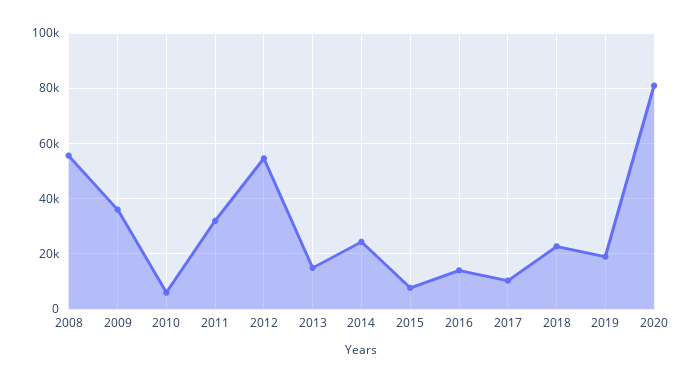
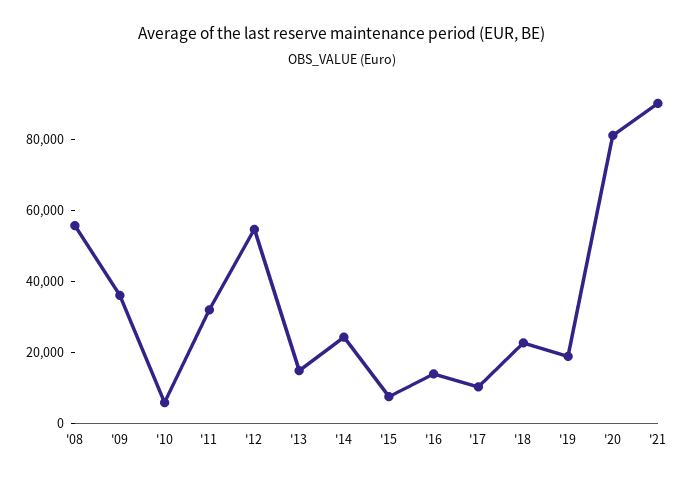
'21: none -> 90000

